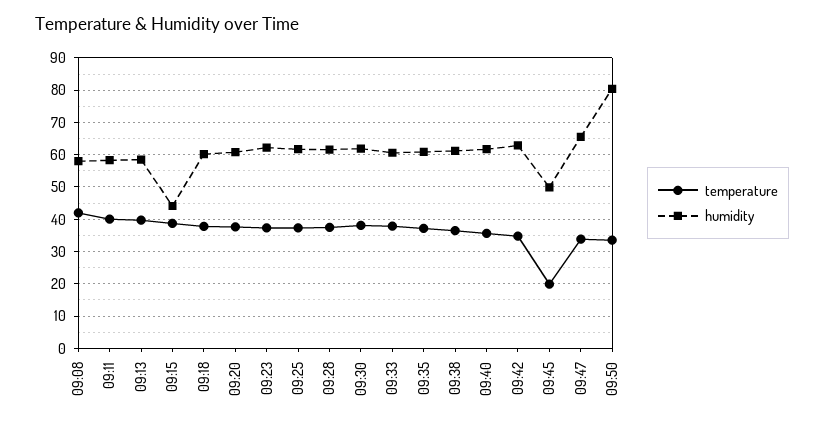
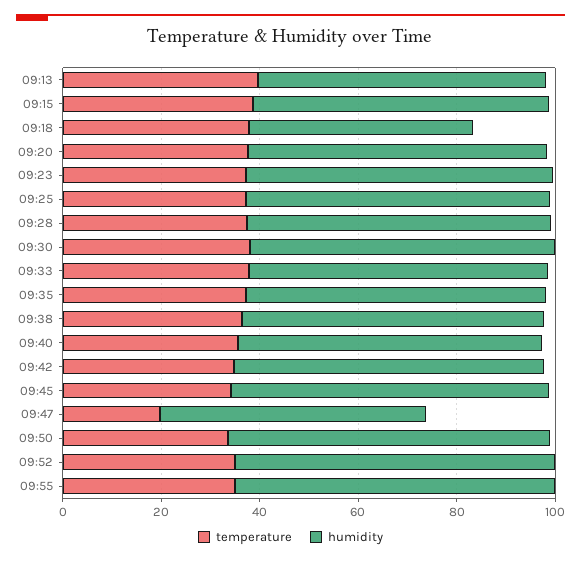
temperature, 09:08: 42 -> none
humidity, 09:08: 58 -> none
temperature, 09:11: 40 -> none
humidity, 09:11: 58 -> none
humidity, 09:15: 44 -> 60
humidity, 09:18: 60 -> 45
temperature, 09:45: 20 -> 35
humidity, 09:45: 50 -> 65
temperature, 09:47: 34 -> 20
humidity, 09:47: 66 -> 55
humidity, 09:50: 80 -> 65
temperature, 09:52: none -> 35
humidity, 09:52: none -> 65
temperature, 09:55: none -> 35
humidity, 09:55: none -> 65

